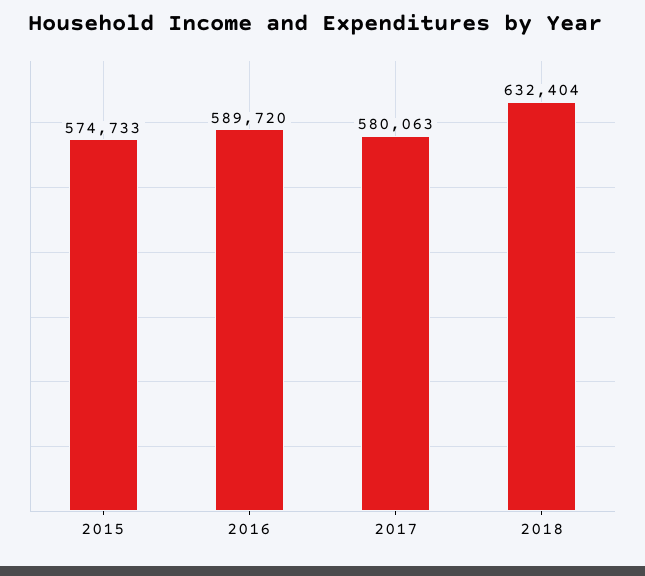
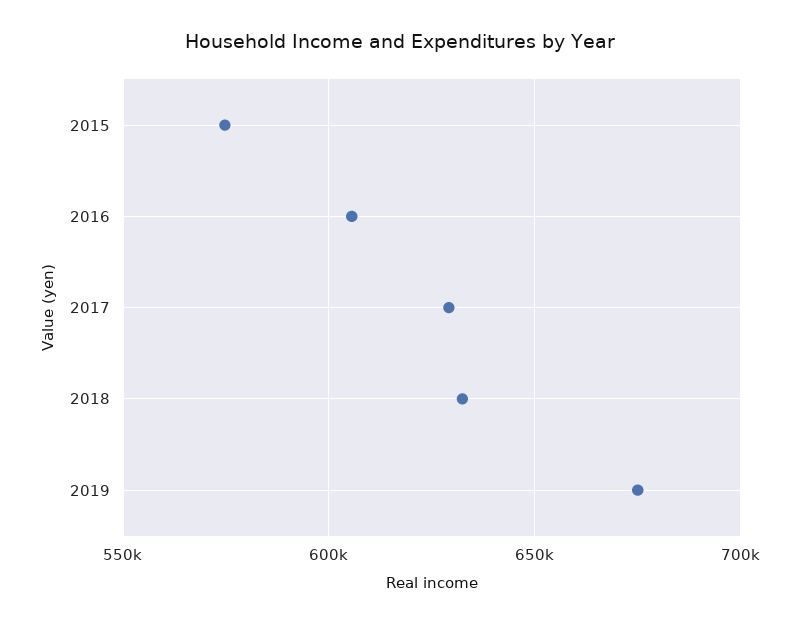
2016: 589720 -> 605000
2017: 580063 -> 630000
2019: none -> 675000

